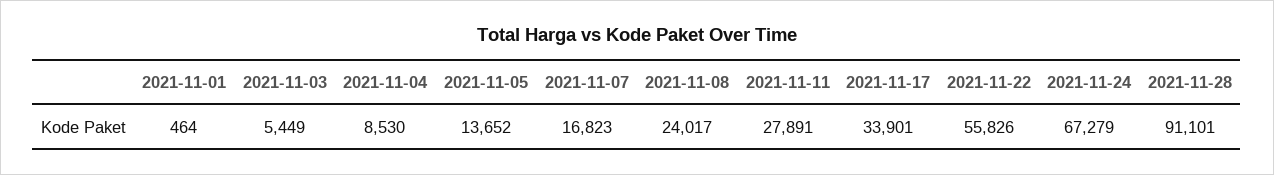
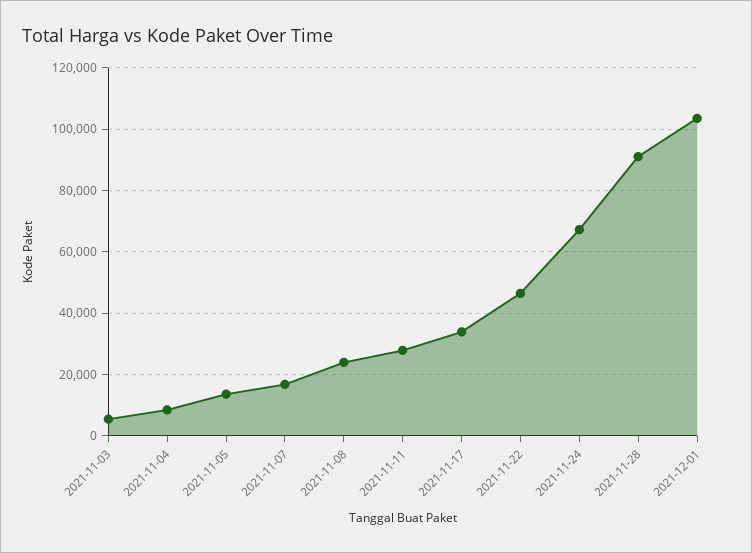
2021-11-01: 464 -> none
2021-11-22: 55826 -> 46000
2021-12-01: none -> 104000

